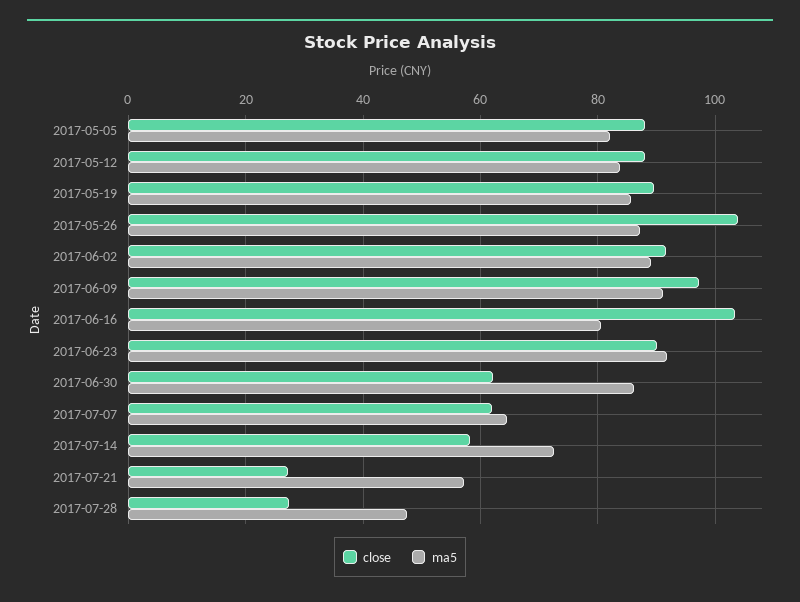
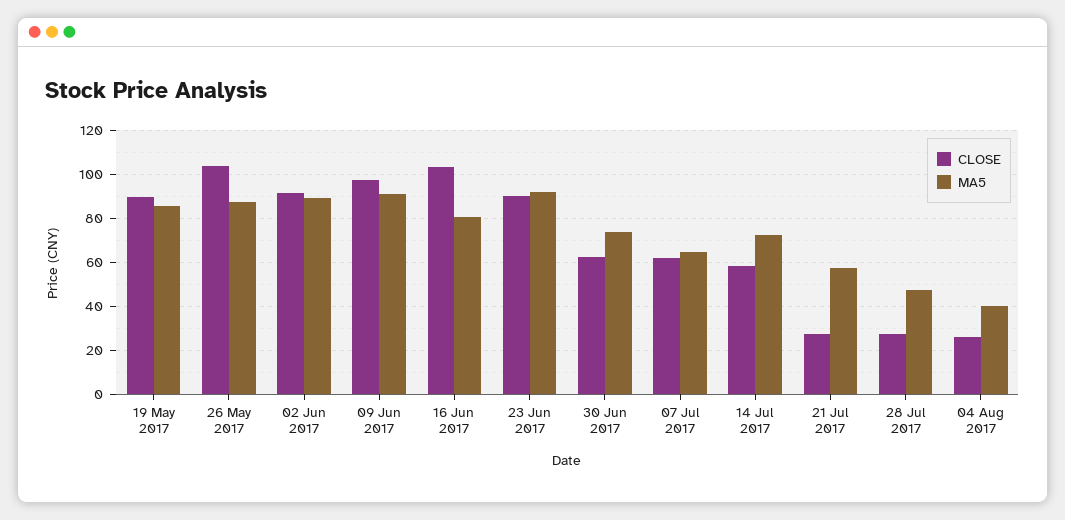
close, 2017-05-05: 88 -> none
ma5, 2017-05-05: 82 -> none
close, 2017-05-12: 88 -> none
ma5, 2017-05-12: 84 -> none
ma5, 2017-06-30: 86 -> 75
close, 04 Aug 2017: none -> 25
ma5, 04 Aug 2017: none -> 40

